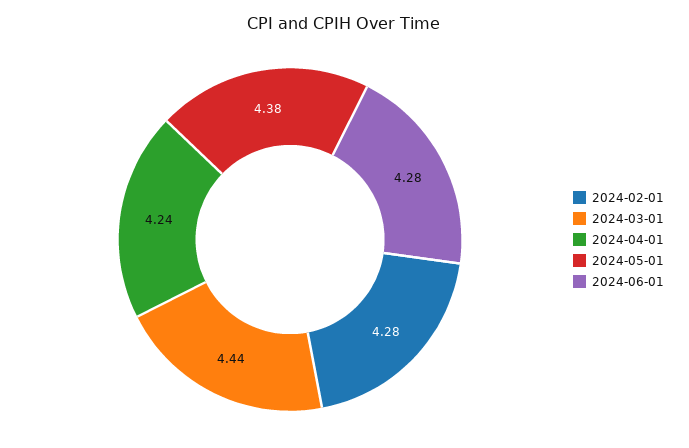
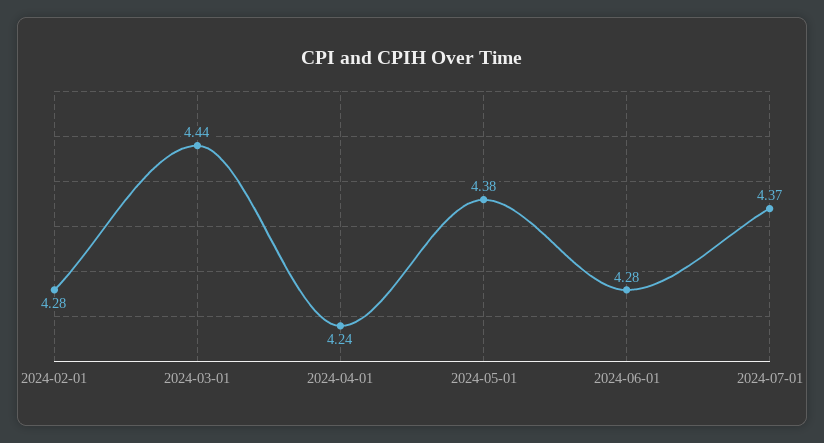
2024-07-01: none -> 4.37

